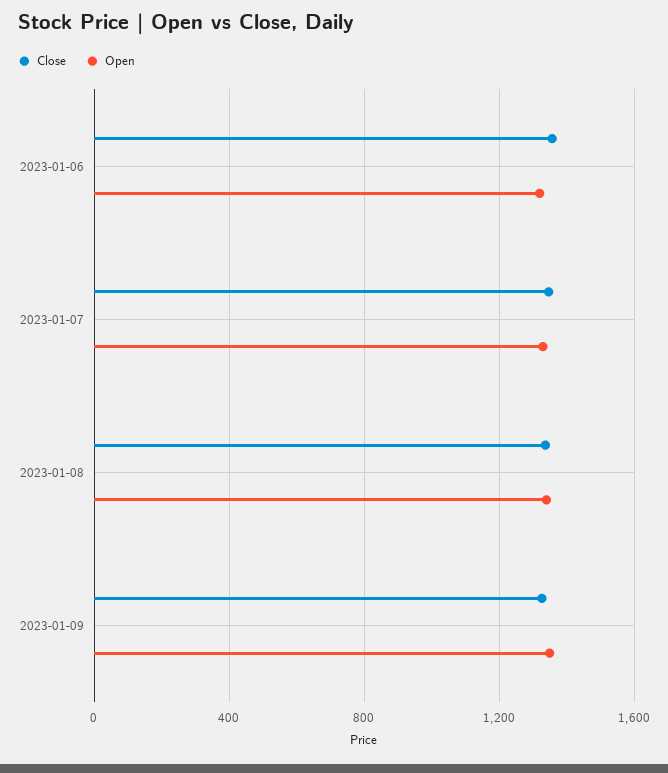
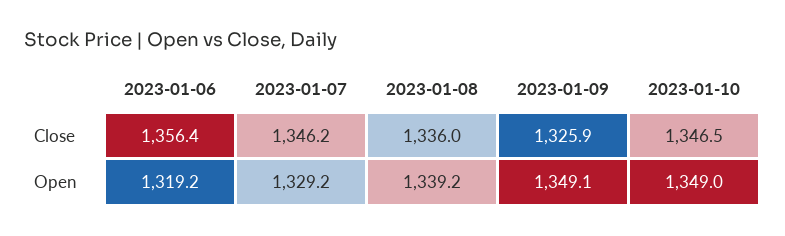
Close, 2023-01-10: none -> 1346.5
Open, 2023-01-10: none -> 1349

